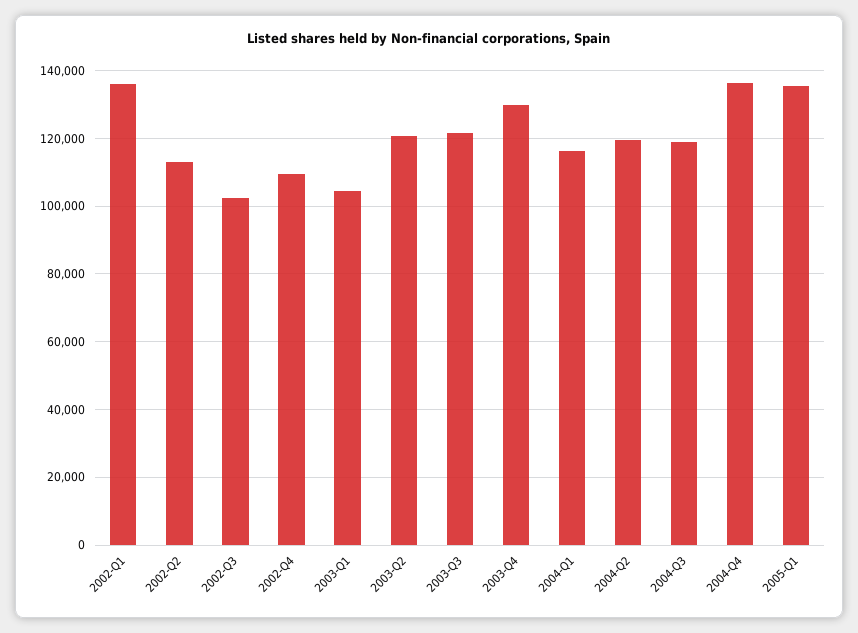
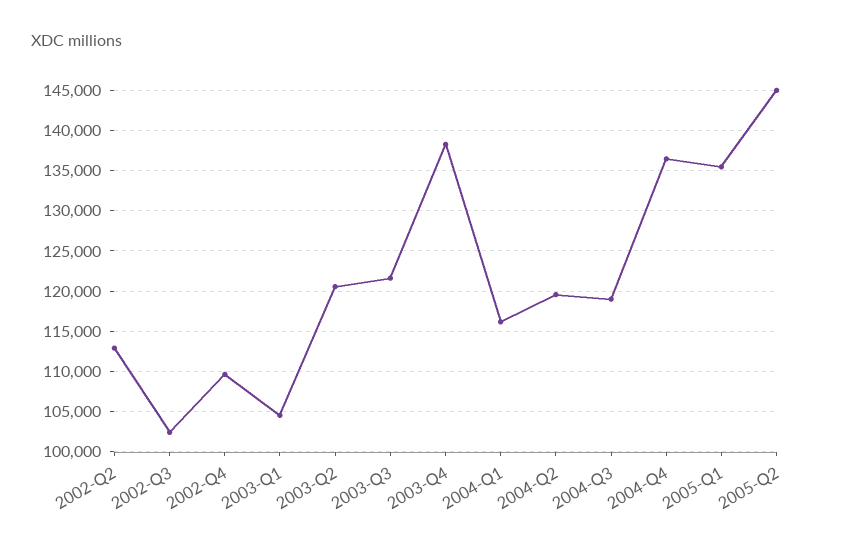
2002-Q1: 136000 -> none
2003-Q4: 130000 -> 138000
2005-Q2: none -> 145000

